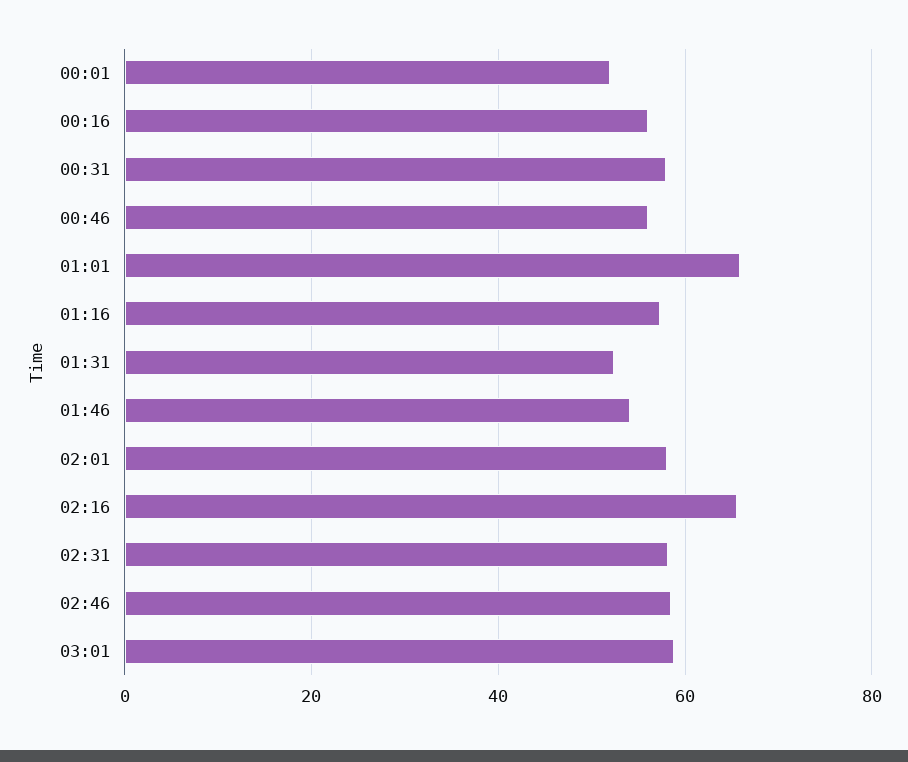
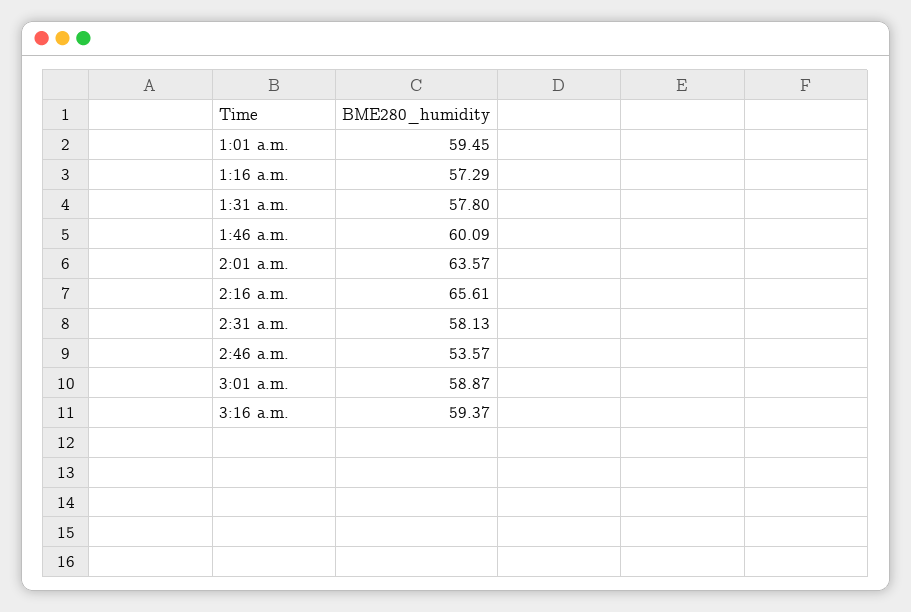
00:01: 52 -> none
00:16: 56 -> none
00:31: 58 -> none
00:46: 56 -> none
01:01: 66 -> 59.45
01:31: 52 -> 57.8
01:46: 54 -> 60.09
02:01: 58 -> 63.57
02:46: 58 -> 53.57
3:16 a.m.: none -> 59.37

